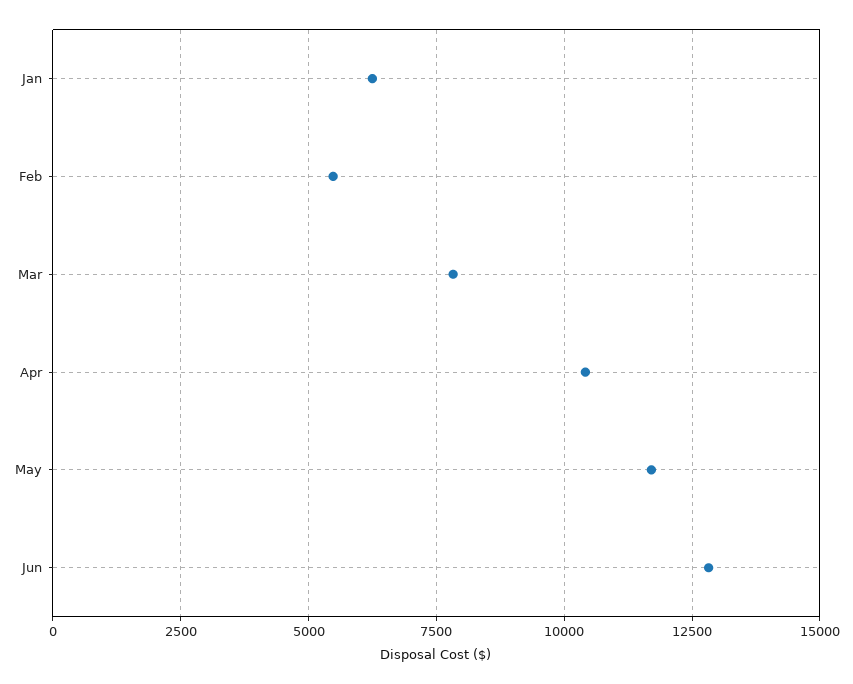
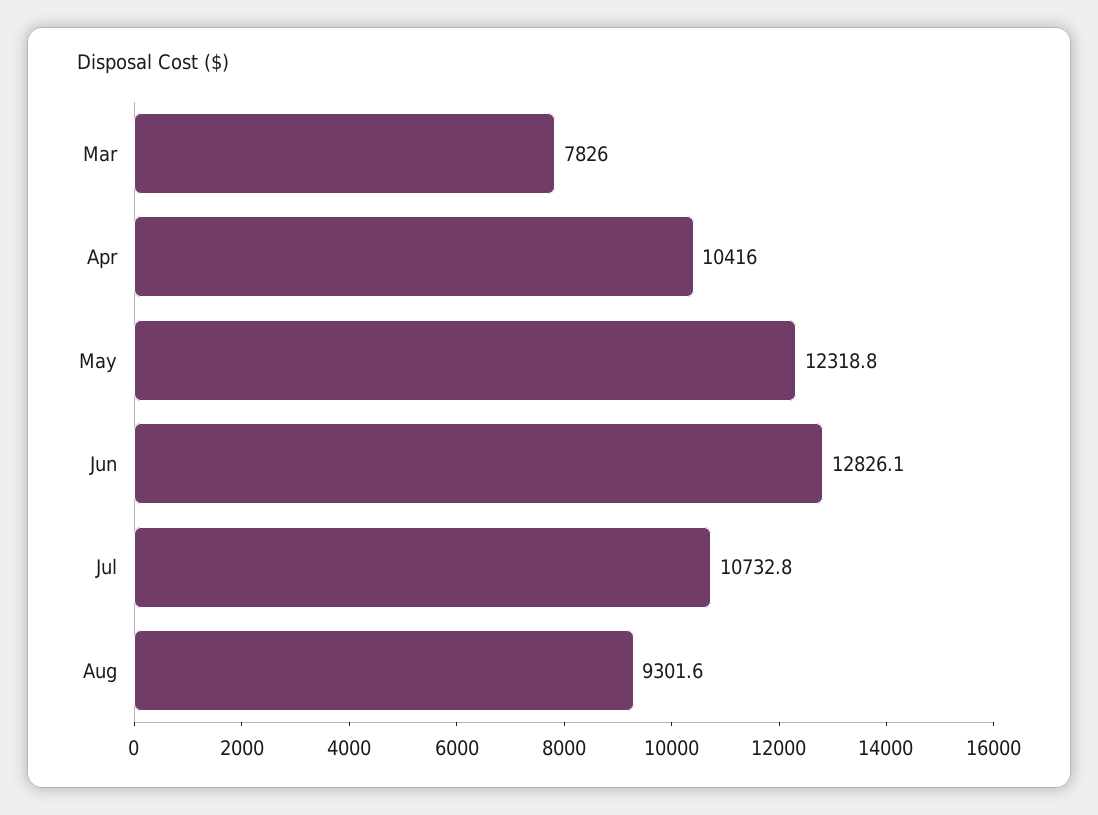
Jan: 6250 -> none
Feb: 5500 -> none
May: 11750 -> 12318.8
Jul: none -> 10732.8
Aug: none -> 9301.6

